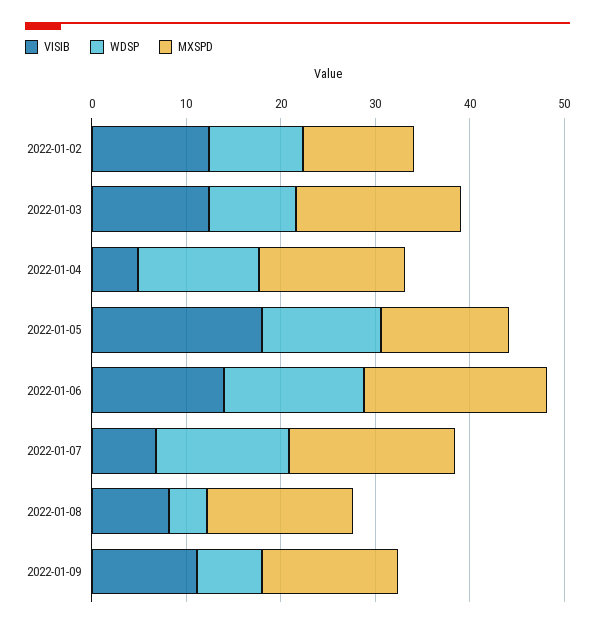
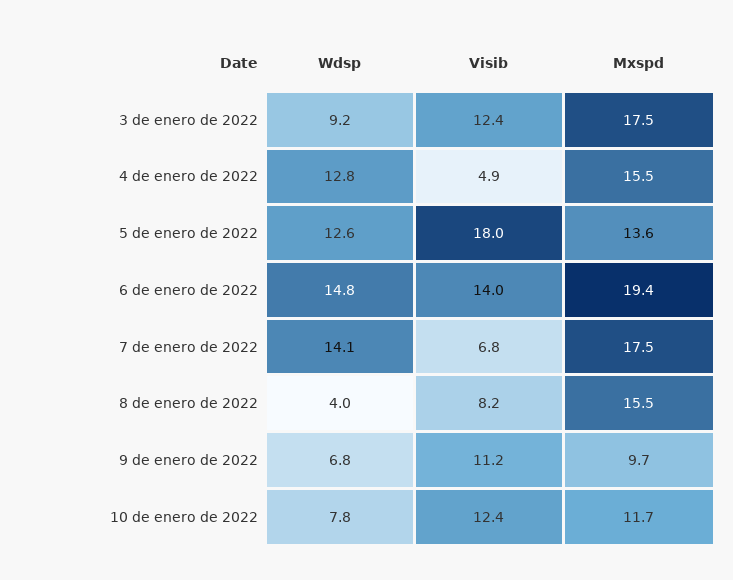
VISIB, 2022-01-02: 12 -> none
WDSP, 2022-01-02: 10 -> none
MXSPD, 2022-01-02: 12 -> none
MXSPD, 2022-01-09: 14 -> 9.7
WDSP, 10 de enero de 2022: none -> 7.8
VISIB, 10 de enero de 2022: none -> 12.4
MXSPD, 10 de enero de 2022: none -> 11.7

